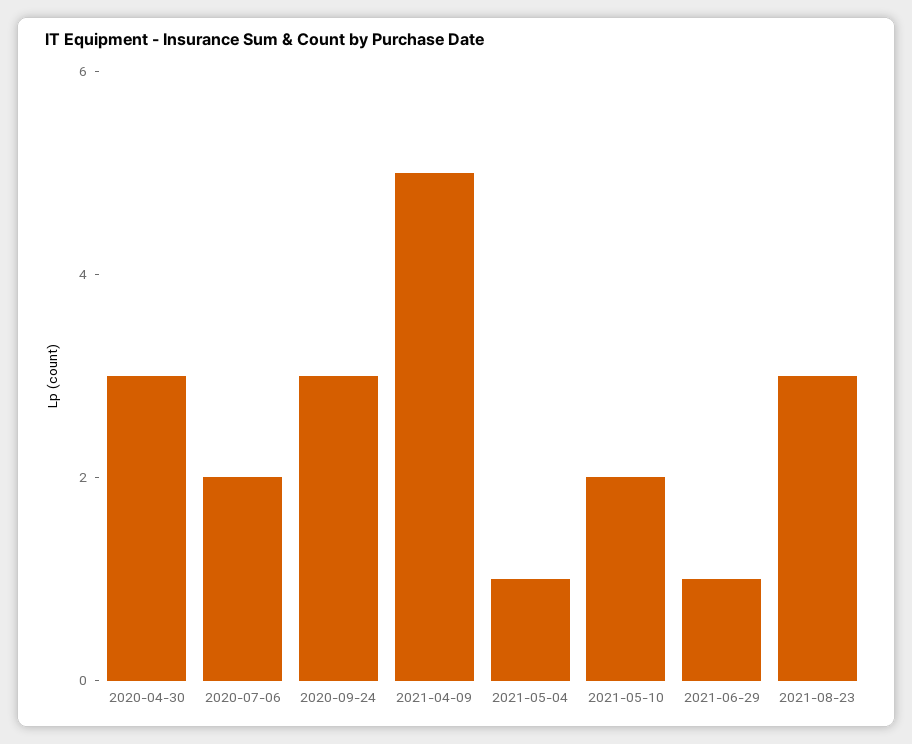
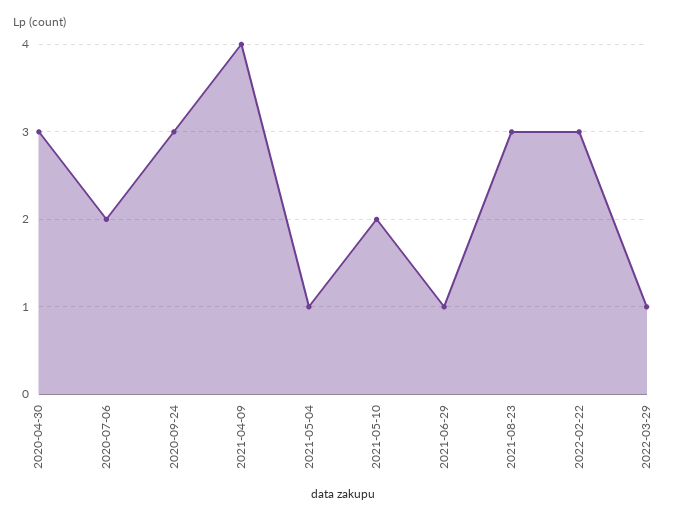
2021-04-09: 5 -> 4
2022-02-22: none -> 3
2022-03-29: none -> 1

